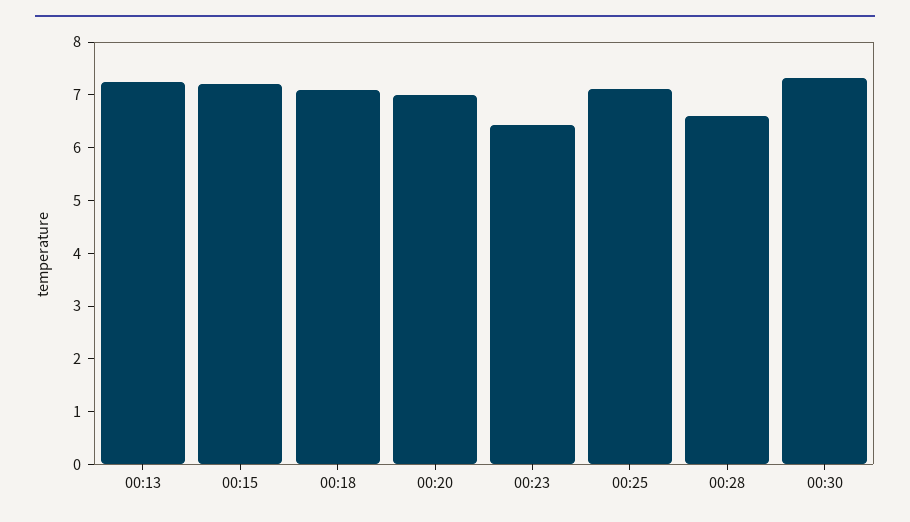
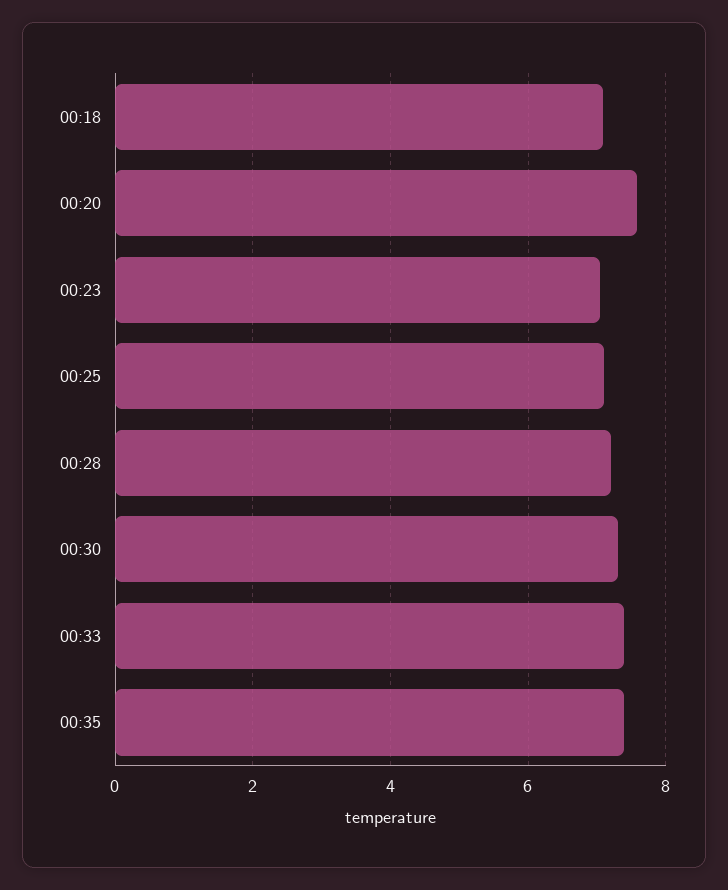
00:13: 7.2 -> none
00:15: 7.2 -> none
00:20: 7 -> 7.6
00:23: 6.4 -> 7
00:28: 6.6 -> 7.2
00:33: none -> 7.4
00:35: none -> 7.4

